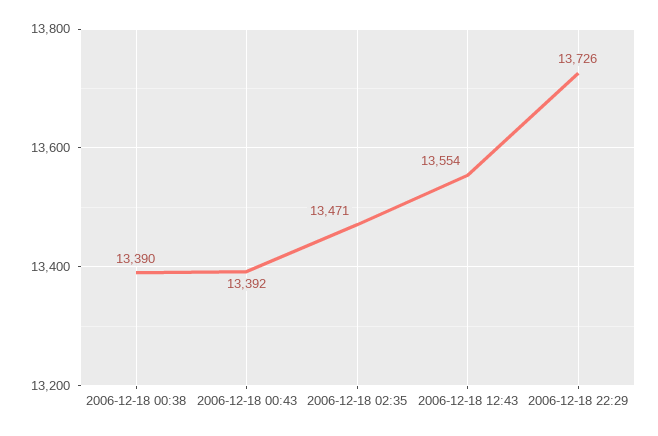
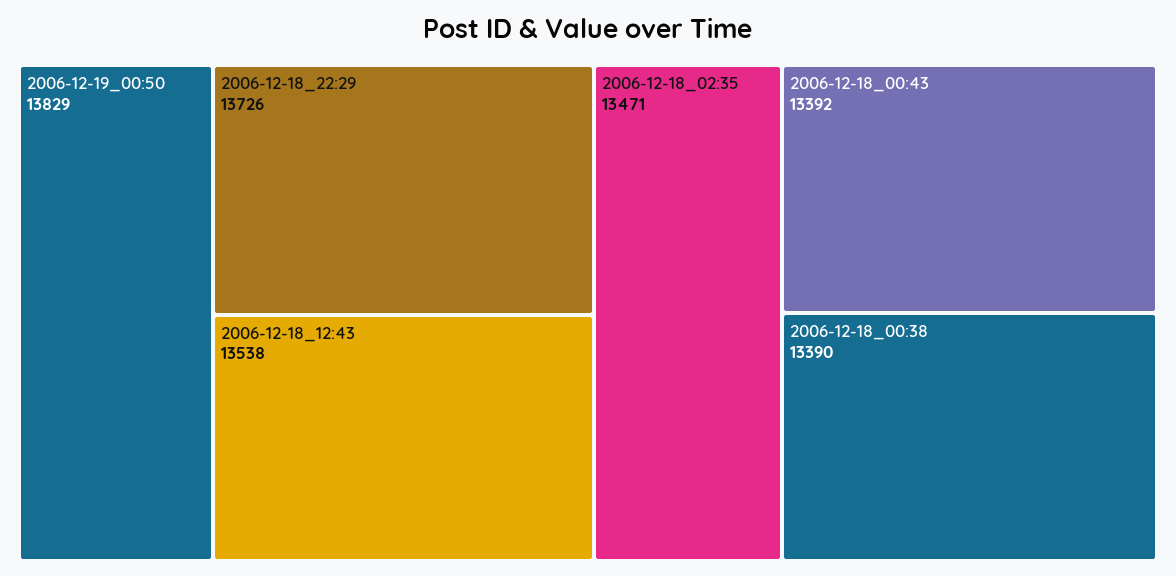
2006-12-18 12:43: 13554 -> 13538
2006-12-19_00:50: none -> 13829

